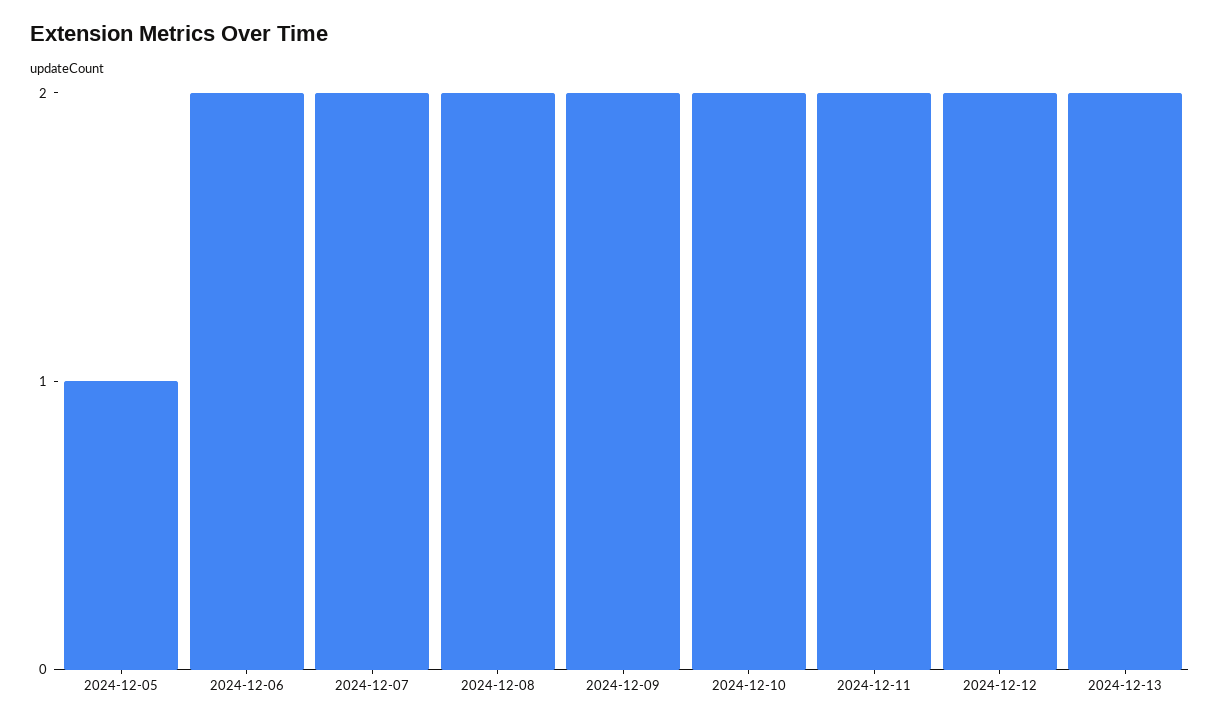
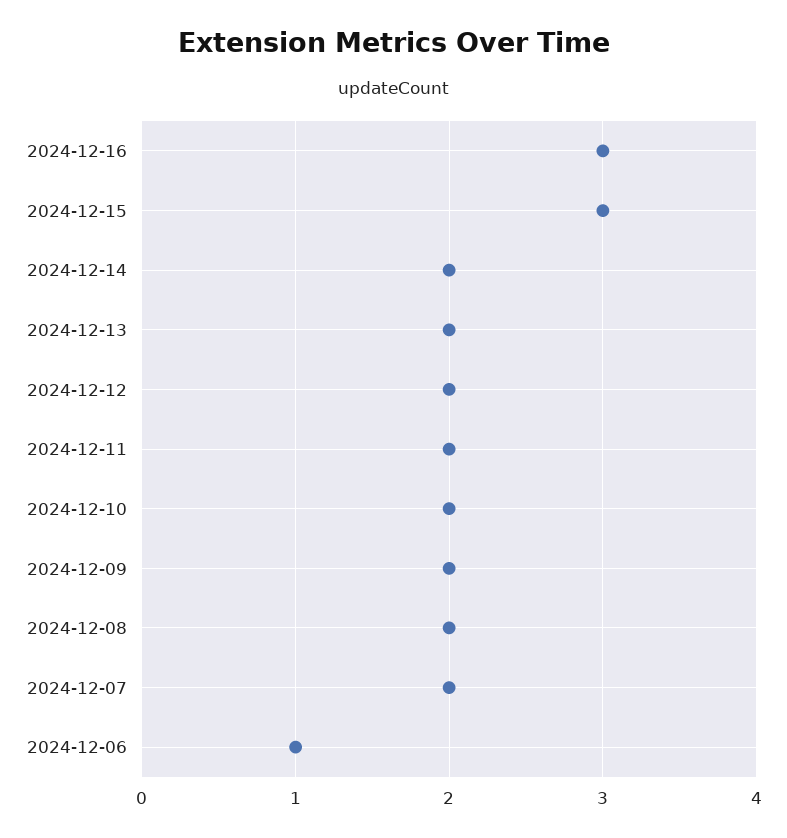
2024-12-05: 1 -> none
2024-12-06: 2 -> 1
2024-12-16: none -> 3
2024-12-15: none -> 3
2024-12-14: none -> 2

